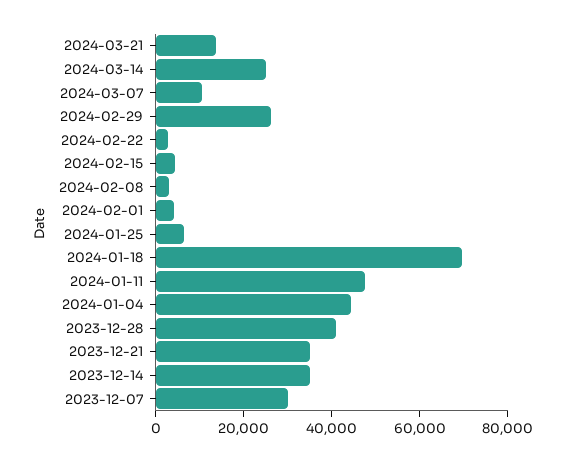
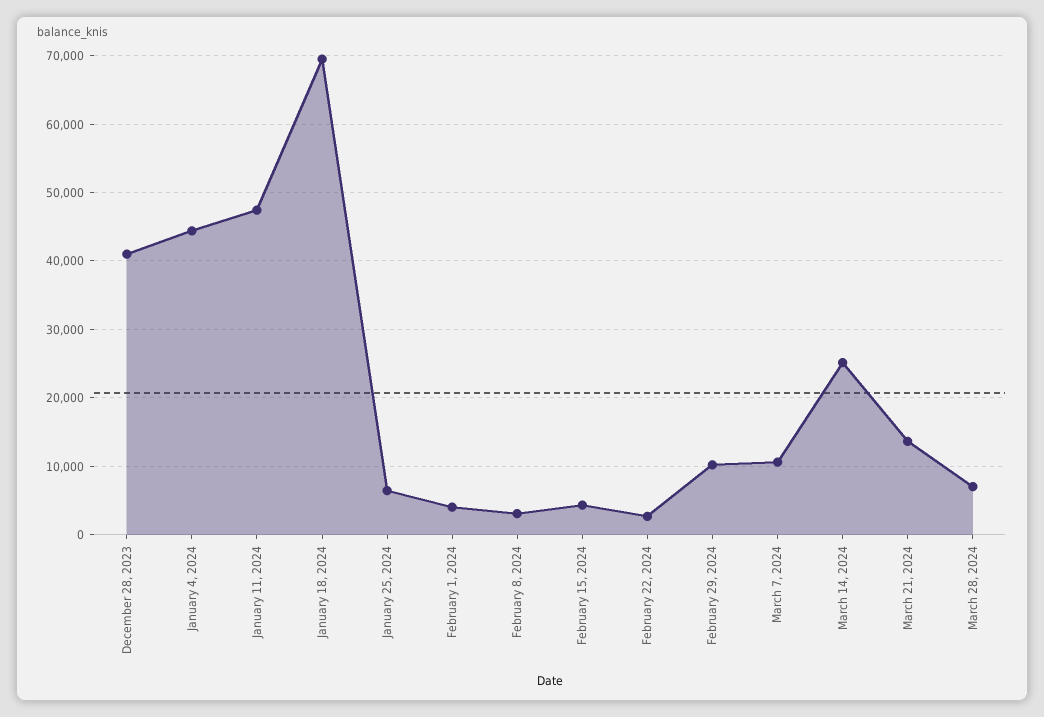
2024-02-29: 25000 -> 10000
2023-12-21: 35000 -> none
2023-12-14: 35000 -> none
2023-12-07: 30000 -> none
March 28, 2024: none -> 7000

